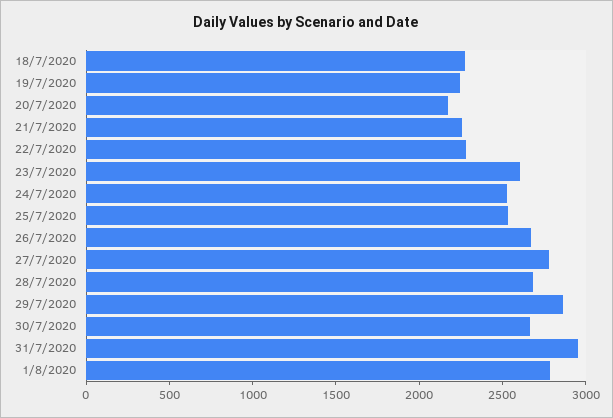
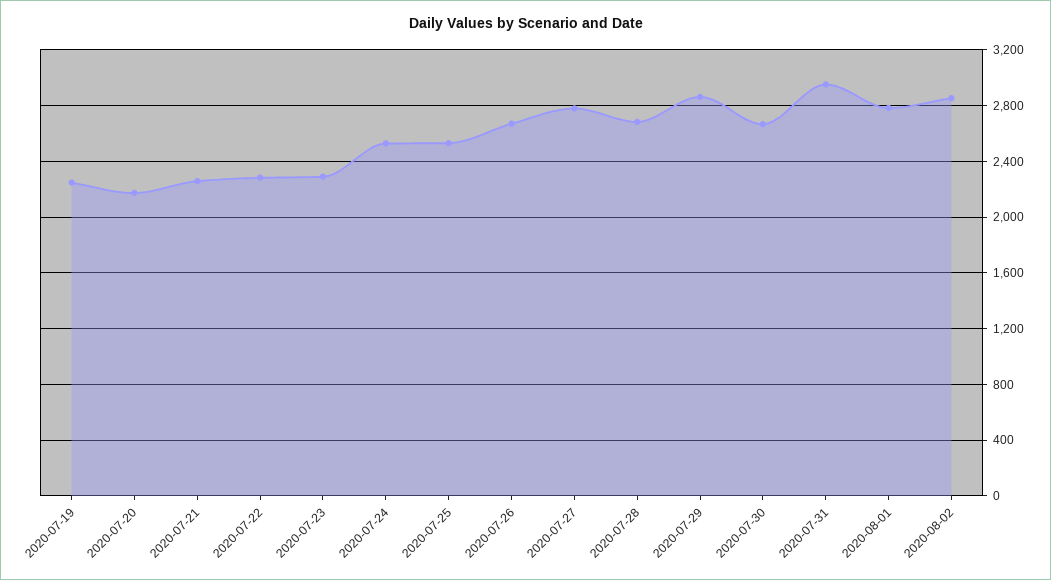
18/7/2020: 2300 -> none
23/7/2020: 2600 -> 2300
2020-08-02: none -> 2850

